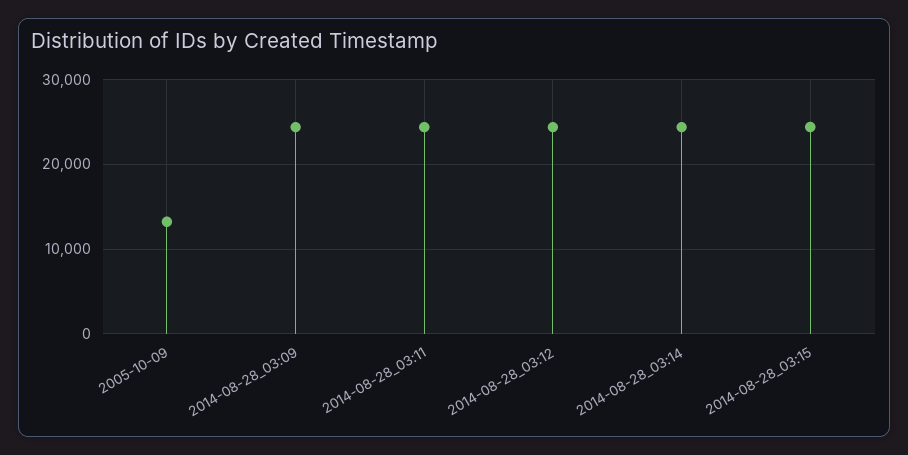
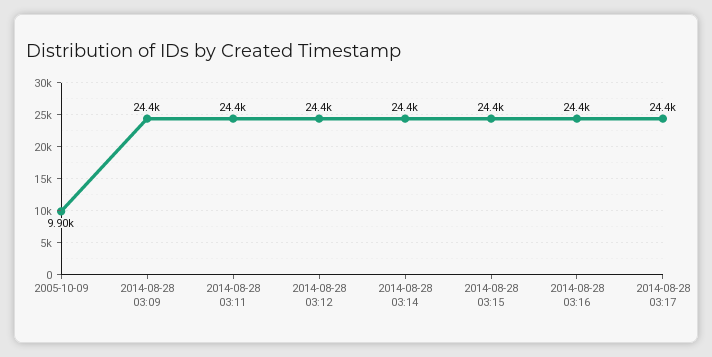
2005-10-09: 13000 -> 9900
2014-08-28 03:16: none -> 24400
2014-08-28 03:17: none -> 24400

